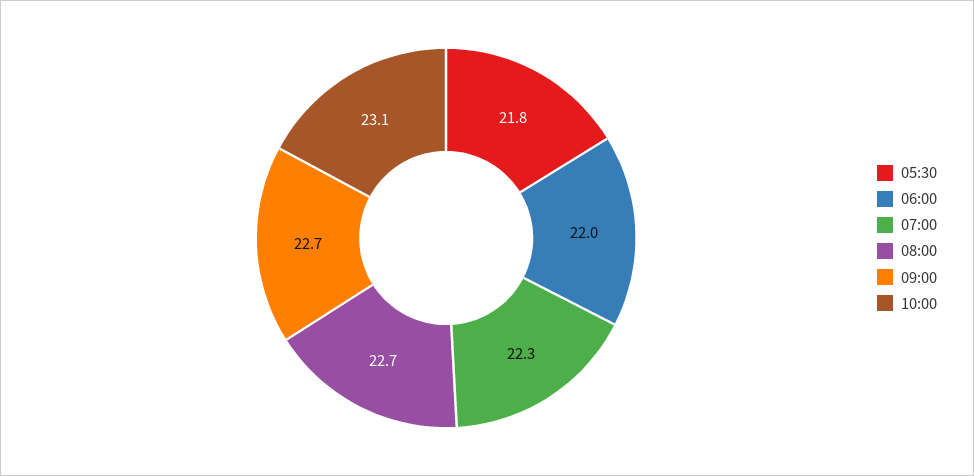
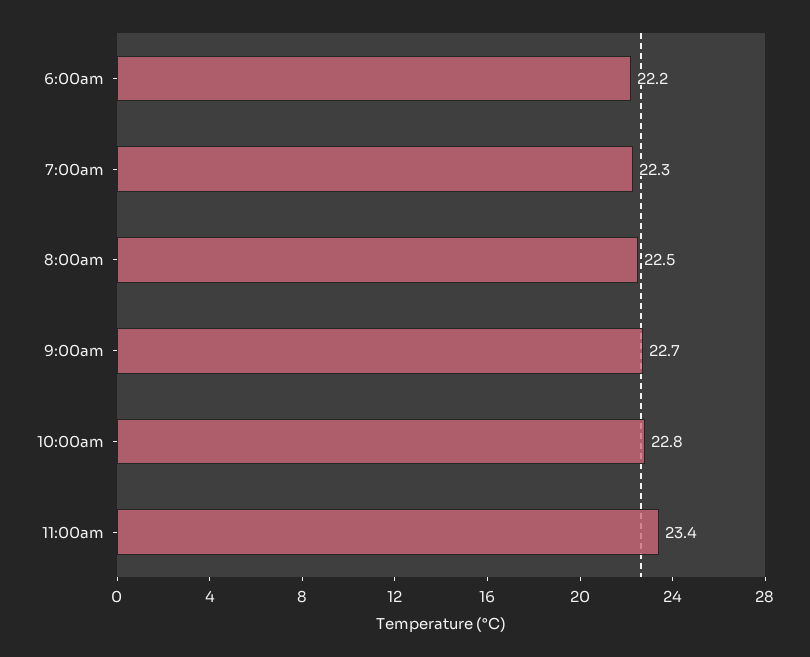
05:30: 21.8 -> none
06:00: 22 -> 22.2
08:00: 22.7 -> 22.5
10:00: 23.1 -> 22.8
11:00am: none -> 23.4

